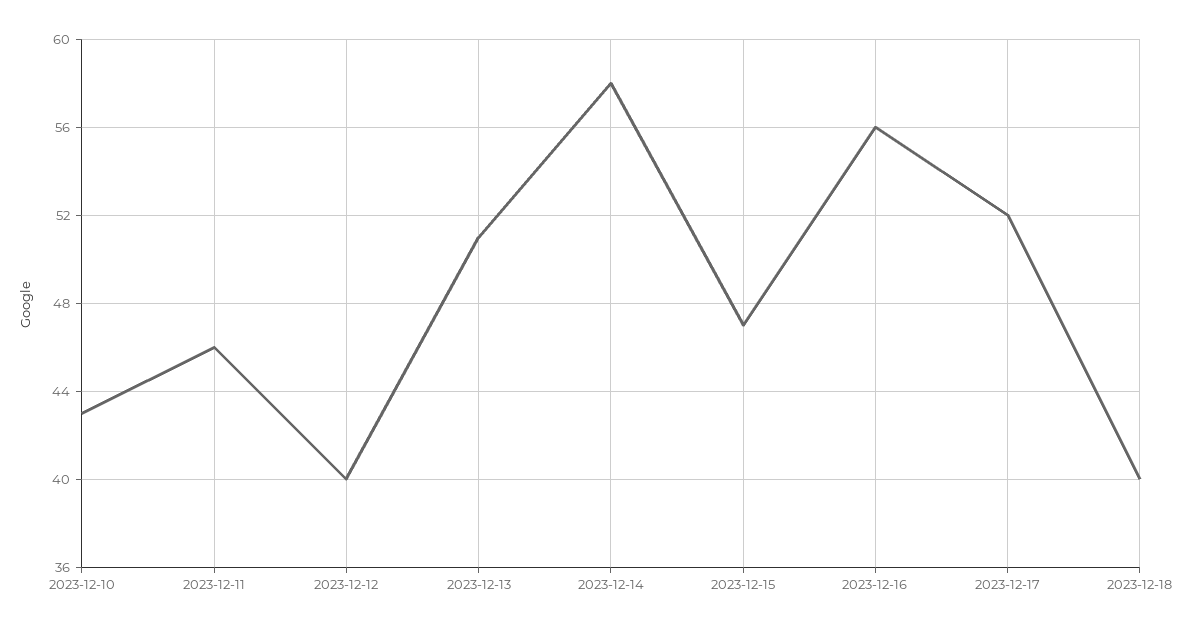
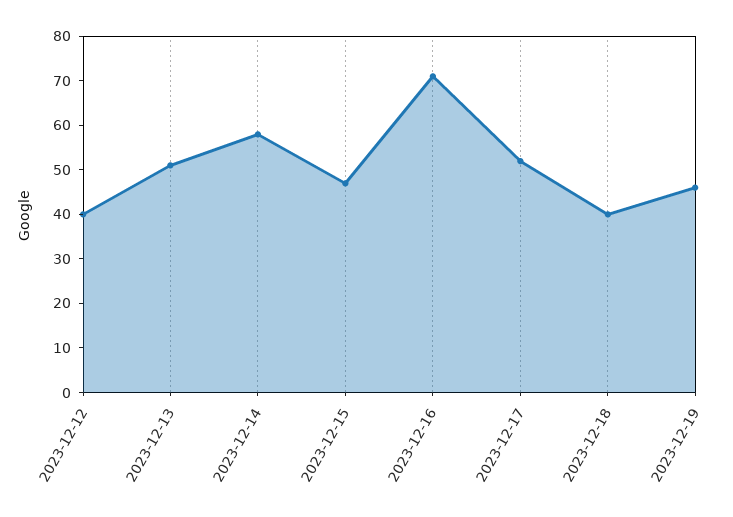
2023-12-10: 43 -> none
2023-12-11: 46 -> none
2023-12-16: 56 -> 70
2023-12-19: none -> 45

